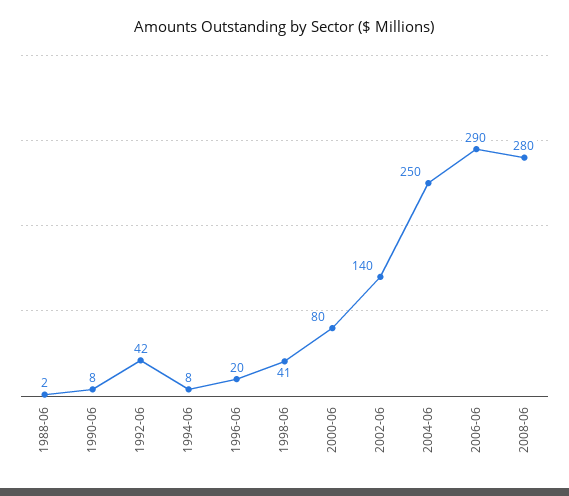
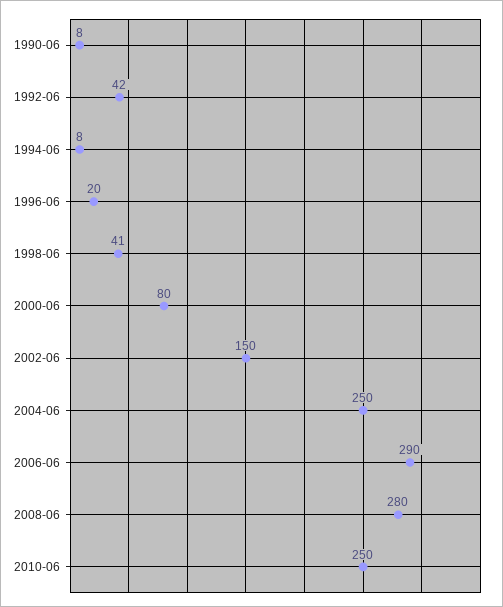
1988-06: 2 -> none
2002-06: 140 -> 150
2010-06: none -> 250

